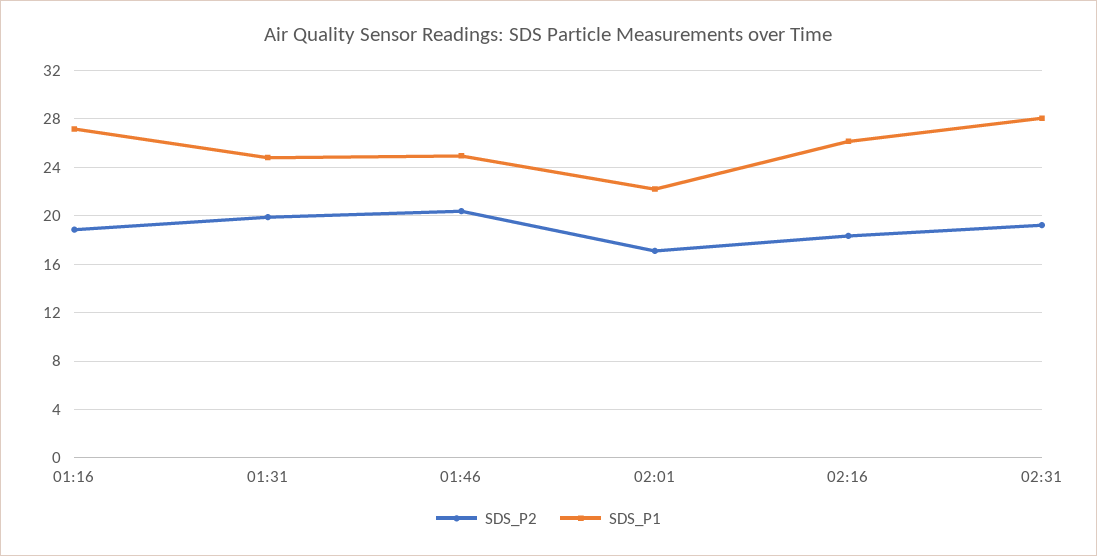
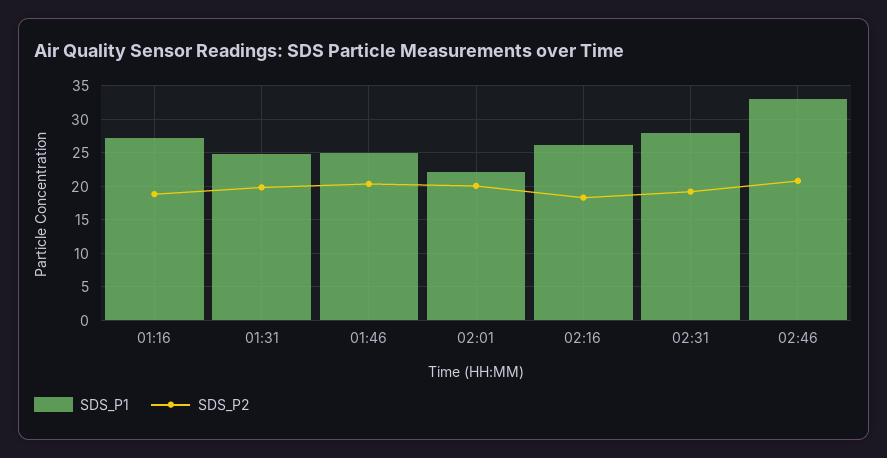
SDS_P2, 02:01: 17 -> 20
SDS_P1, 02:46: none -> 33
SDS_P2, 02:46: none -> 21

